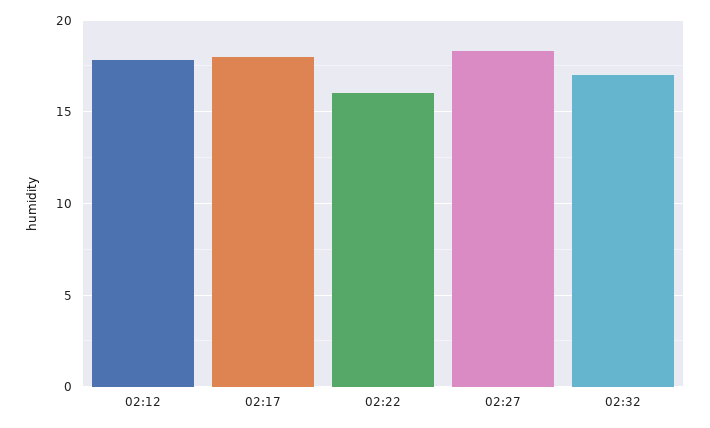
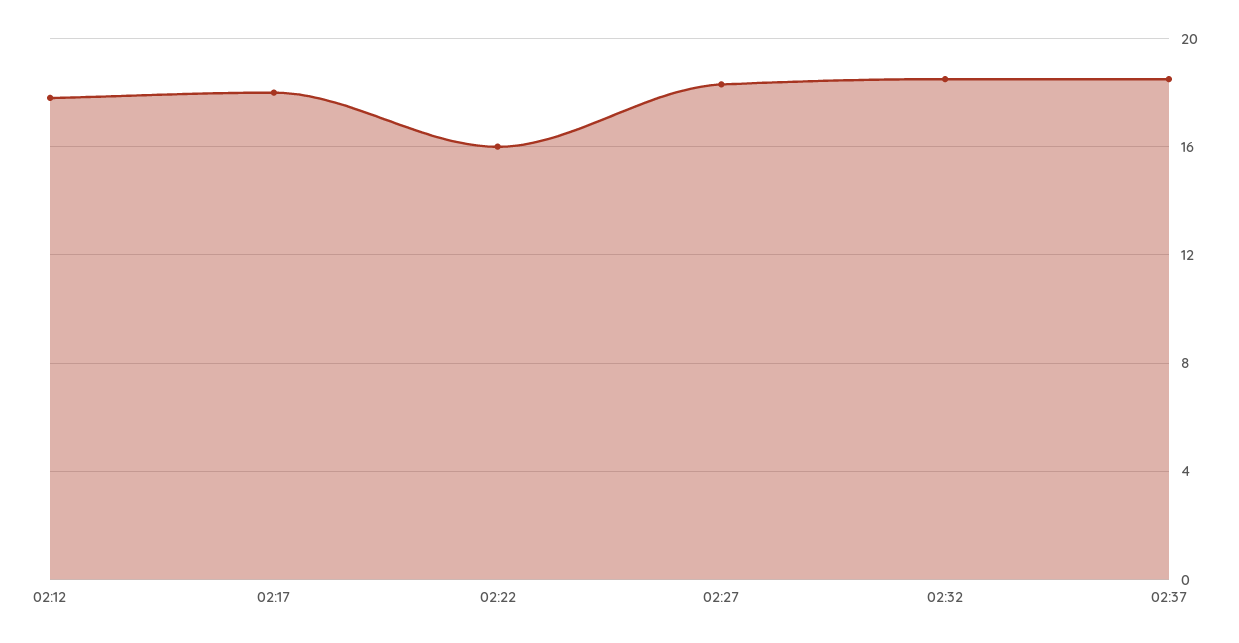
02:32: 17 -> 18.5
02:37: none -> 18.5

